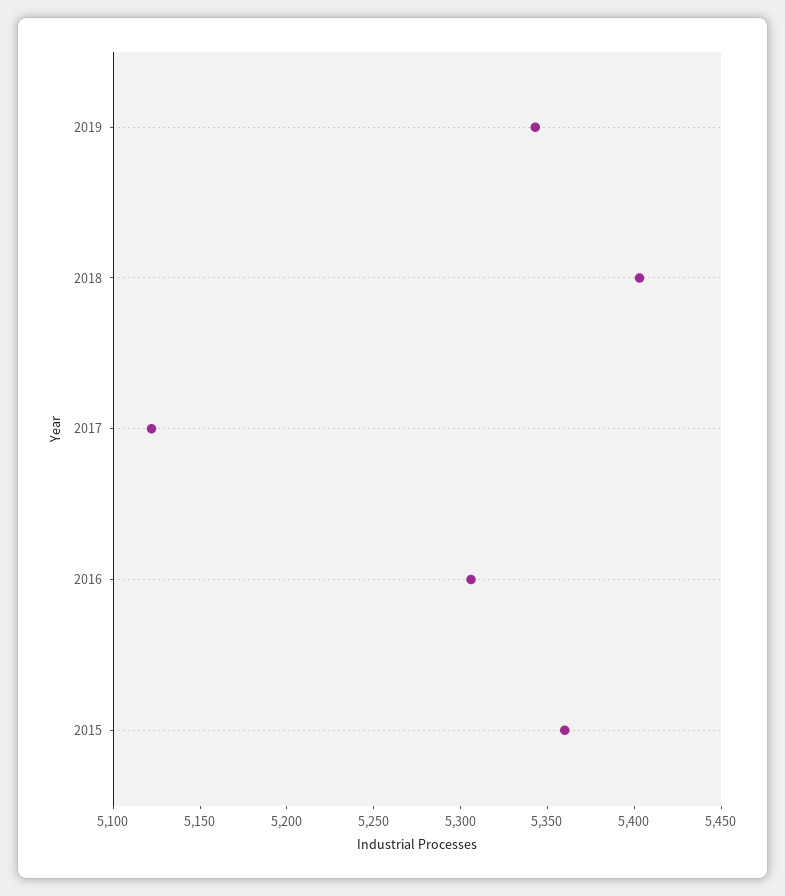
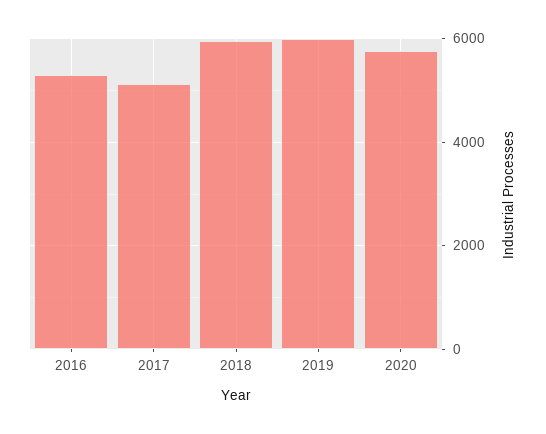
2019: 5340 -> 6000
2018: 5400 -> 6000
2015: 5360 -> none
2020: none -> 5800

